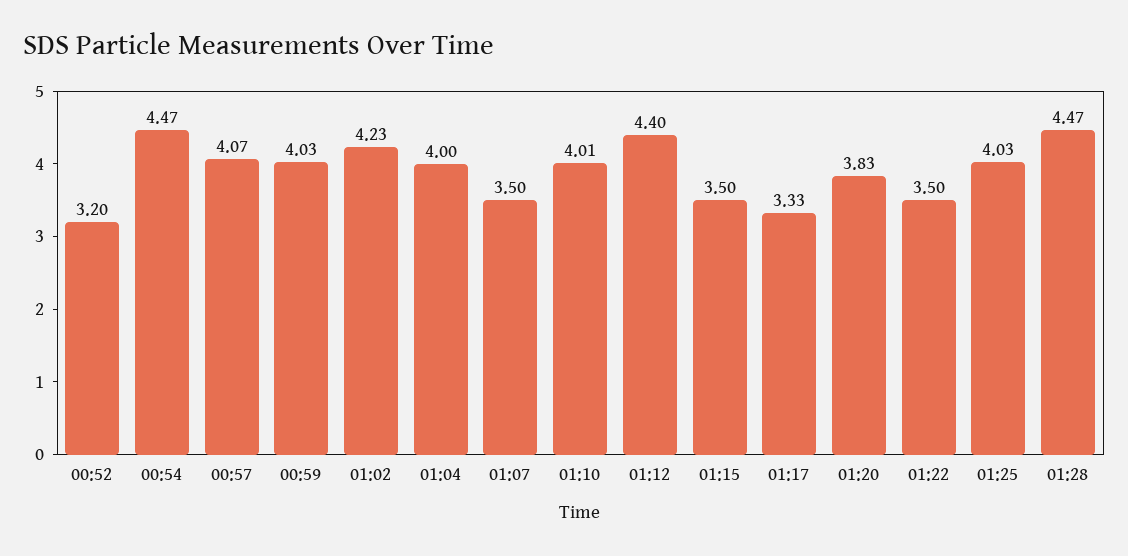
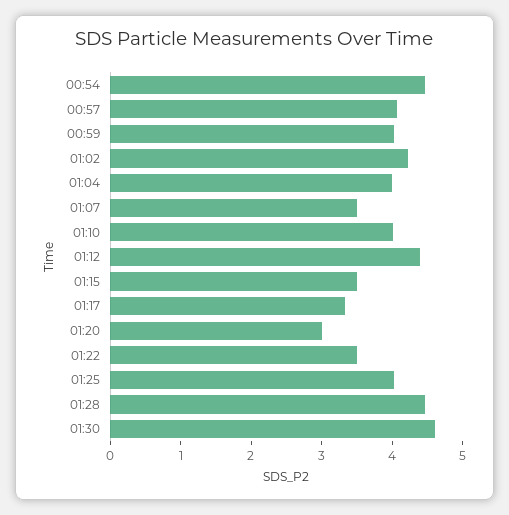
00:52: 3.2 -> none
01:20: 3.83 -> 3
01:30: none -> 4.6

